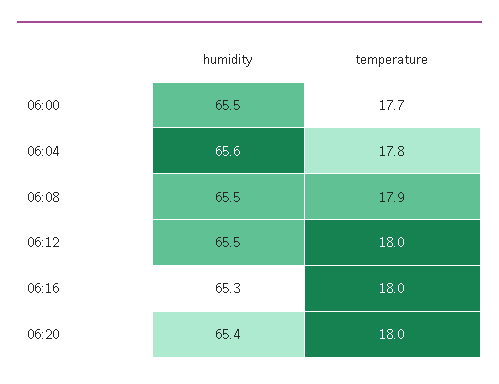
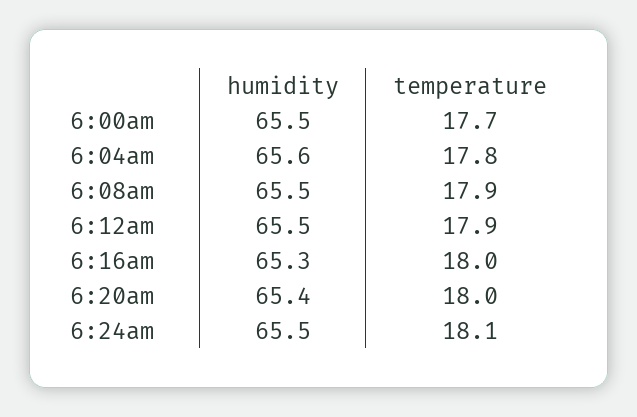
temperature, 06:12: 18 -> 17.9
humidity, 6:24am: none -> 65.5
temperature, 6:24am: none -> 18.1

